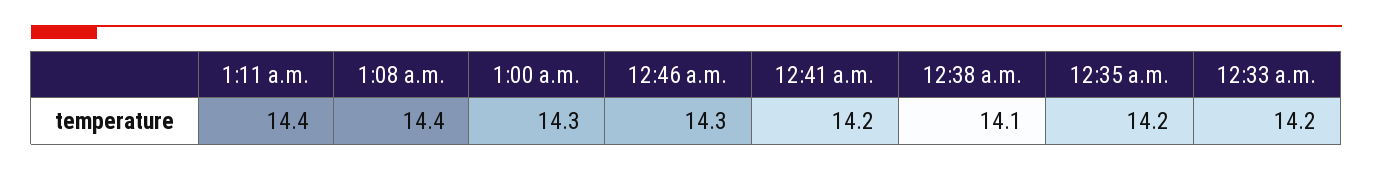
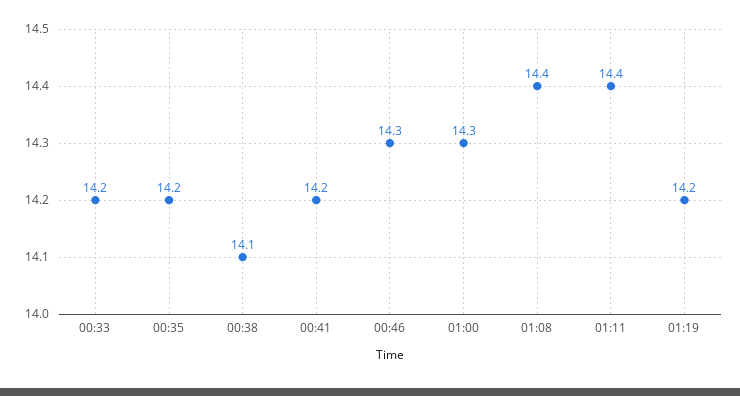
01:19: none -> 14.2

